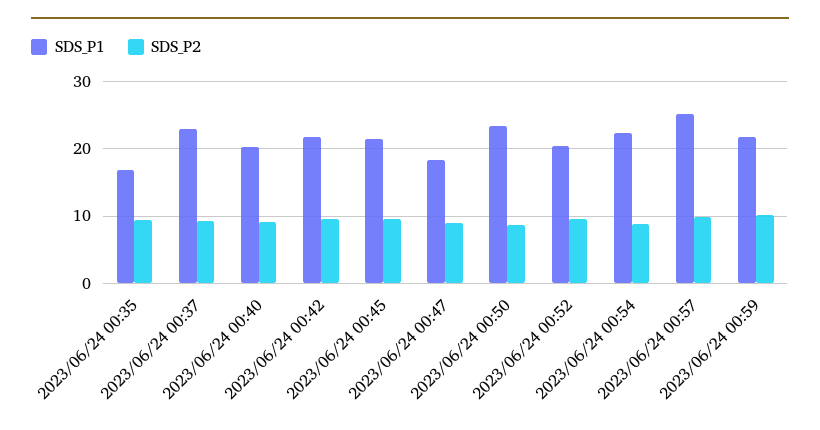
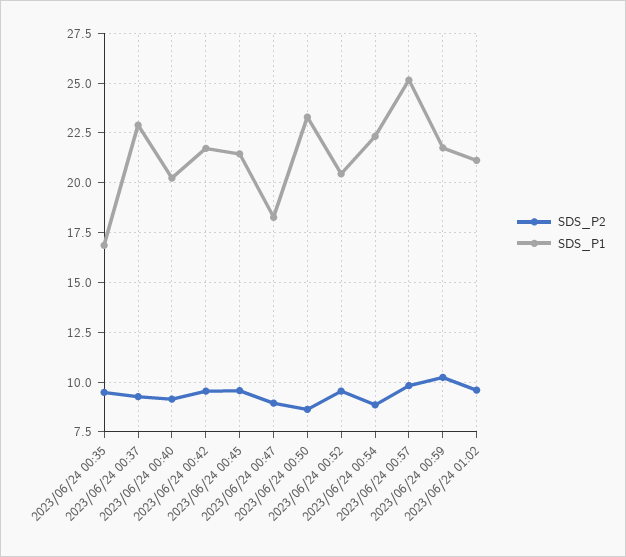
SDS_P2, 2023/06/24 01:02: none -> 9.5
SDS_P1, 2023/06/24 01:02: none -> 21

